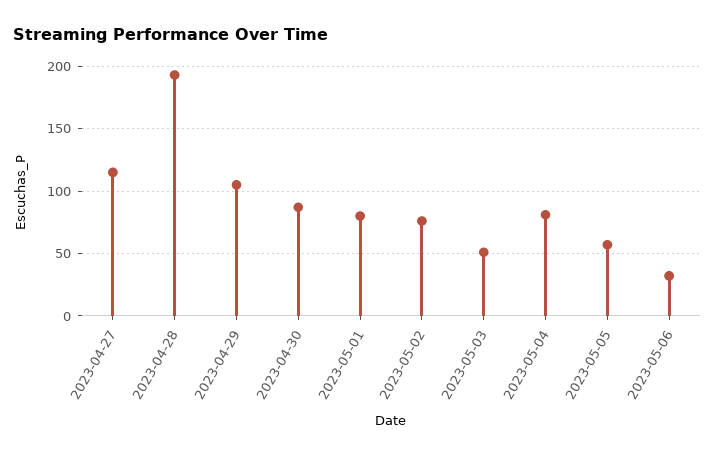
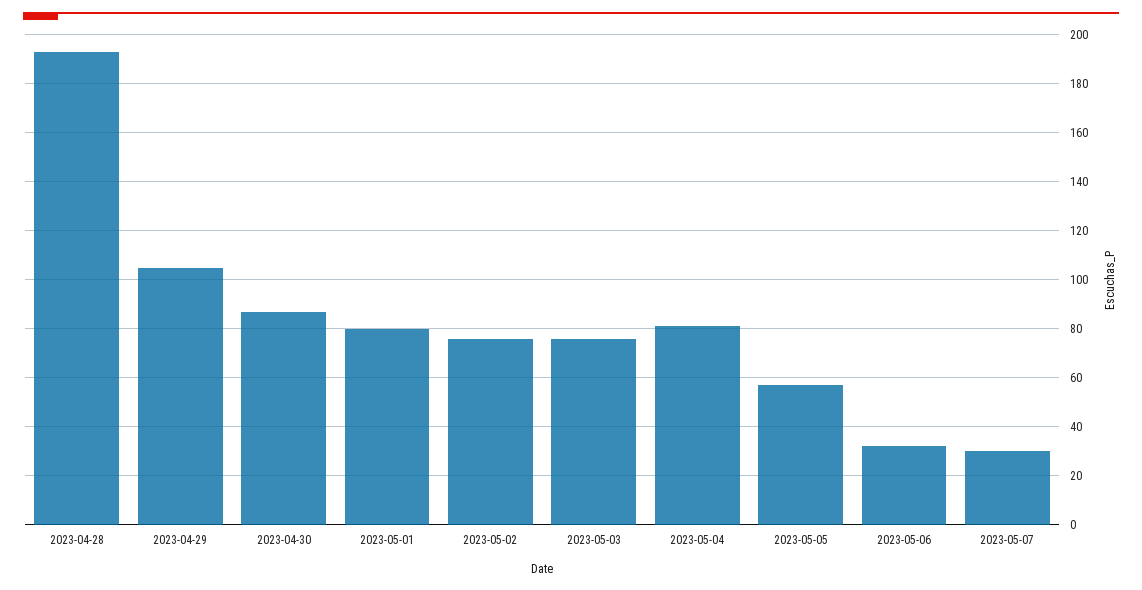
2023-04-27: 115 -> none
2023-05-03: 50 -> 75
2023-05-07: none -> 30

